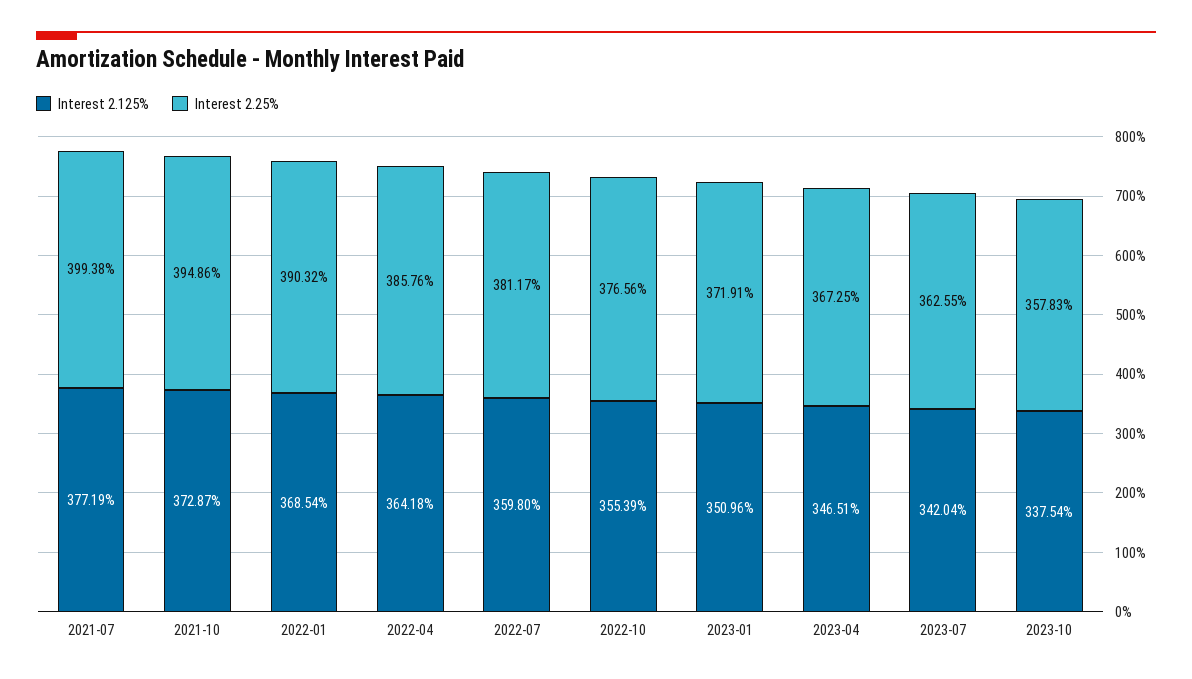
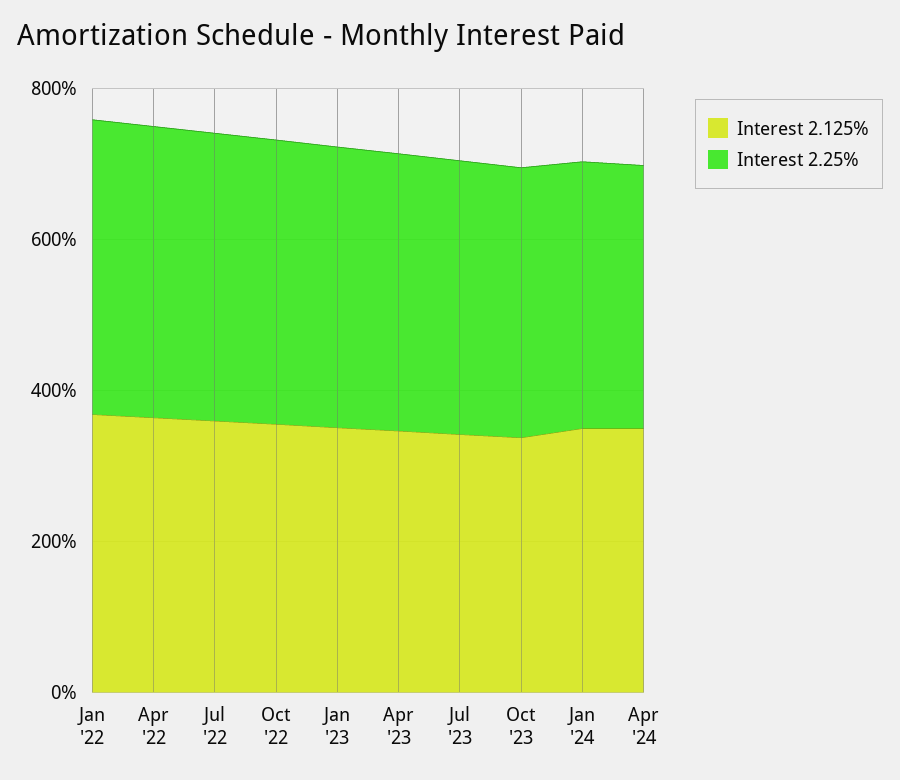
Interest 2.125%, 2021-07: 377.19 -> none
Interest 2.25%, 2021-07: 399.38 -> none
Interest 2.125%, 2021-10: 372.87 -> none
Interest 2.25%, 2021-10: 394.86 -> none
Interest 2.125%, Jan '24: none -> 350
Interest 2.25%, Jan '24: none -> 350
Interest 2.125%, Apr '24: none -> 350
Interest 2.25%, Apr '24: none -> 350

